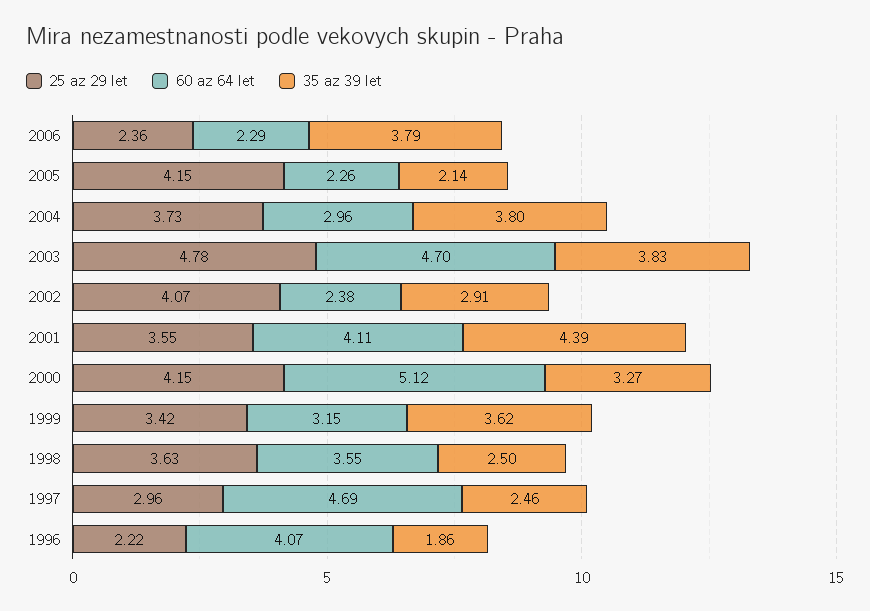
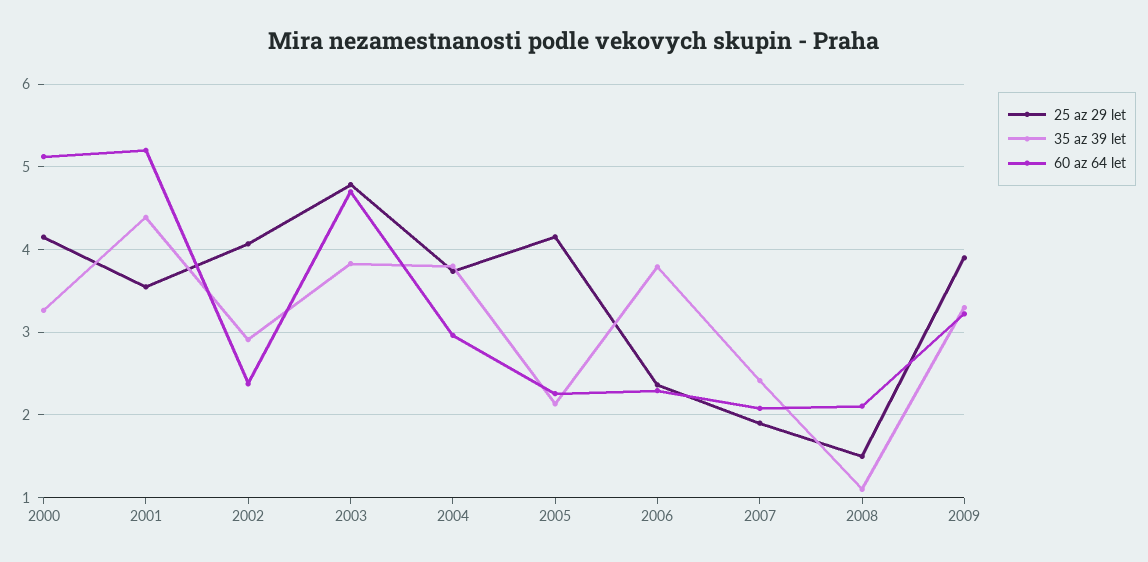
60 az 64 let, 2001: 4.11 -> 5.2
25 az 29 let, 1999: 3.42 -> none
60 az 64 let, 1999: 3.15 -> none
35 az 39 let, 1999: 3.62 -> none
25 az 29 let, 1998: 3.63 -> none
60 az 64 let, 1998: 3.55 -> none
35 az 39 let, 1998: 2.5 -> none
25 az 29 let, 1997: 2.96 -> none
60 az 64 let, 1997: 4.69 -> none
35 az 39 let, 1997: 2.46 -> none
25 az 29 let, 1996: 2.22 -> none
60 az 64 let, 1996: 4.07 -> none
35 az 39 let, 1996: 1.86 -> none
25 az 29 let, 2007: none -> 1.9
35 az 39 let, 2007: none -> 2.4
60 az 64 let, 2007: none -> 2.1
25 az 29 let, 2008: none -> 1.5
35 az 39 let, 2008: none -> 1.1
60 az 64 let, 2008: none -> 2.1
25 az 29 let, 2009: none -> 3.9
35 az 39 let, 2009: none -> 3.3
60 az 64 let, 2009: none -> 3.2

